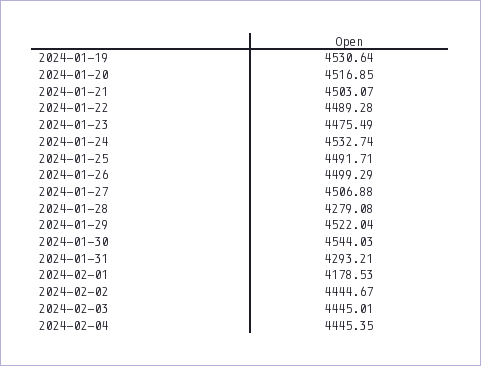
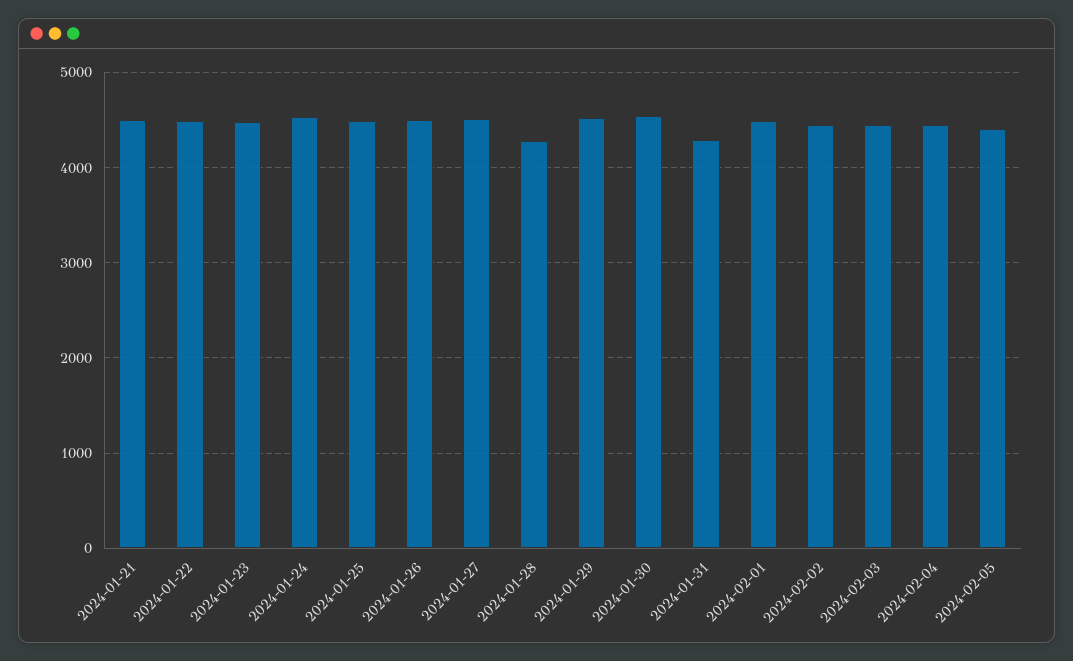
2024-01-19: 4530.64 -> none
2024-01-20: 4516.85 -> none
2024-02-01: 4178.53 -> 4500
2024-02-05: none -> 4400

